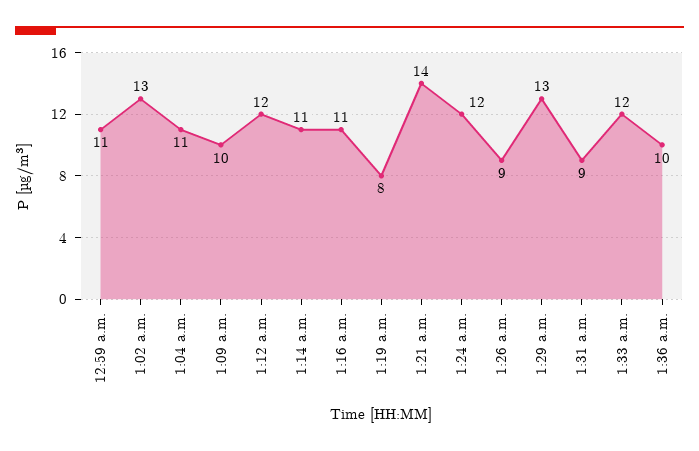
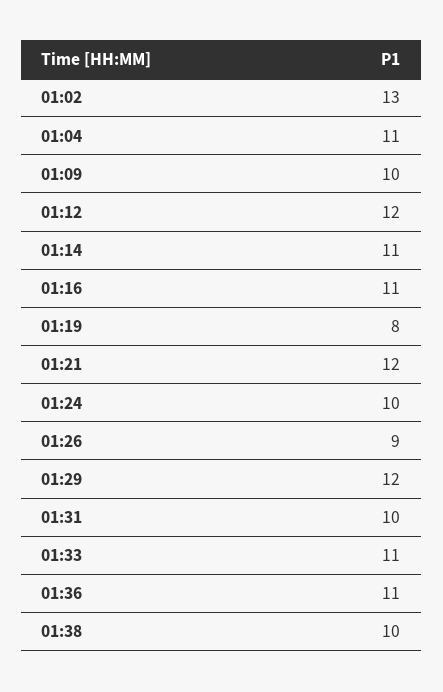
12:59 a.m.: 11 -> none
1:21 a.m.: 14 -> 12
1:24 a.m.: 12 -> 10
1:29 a.m.: 13 -> 12
1:31 a.m.: 9 -> 10
1:33 a.m.: 12 -> 11
1:36 a.m.: 10 -> 11
01:38: none -> 10

